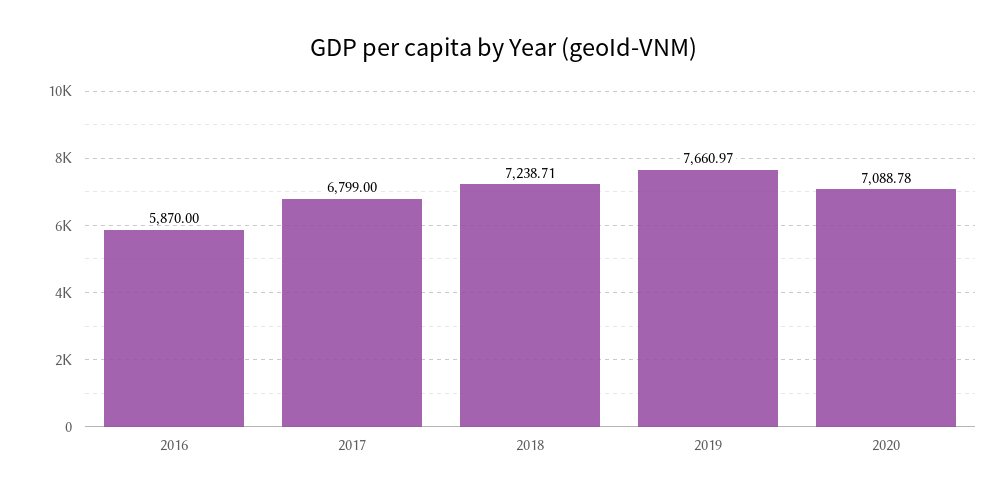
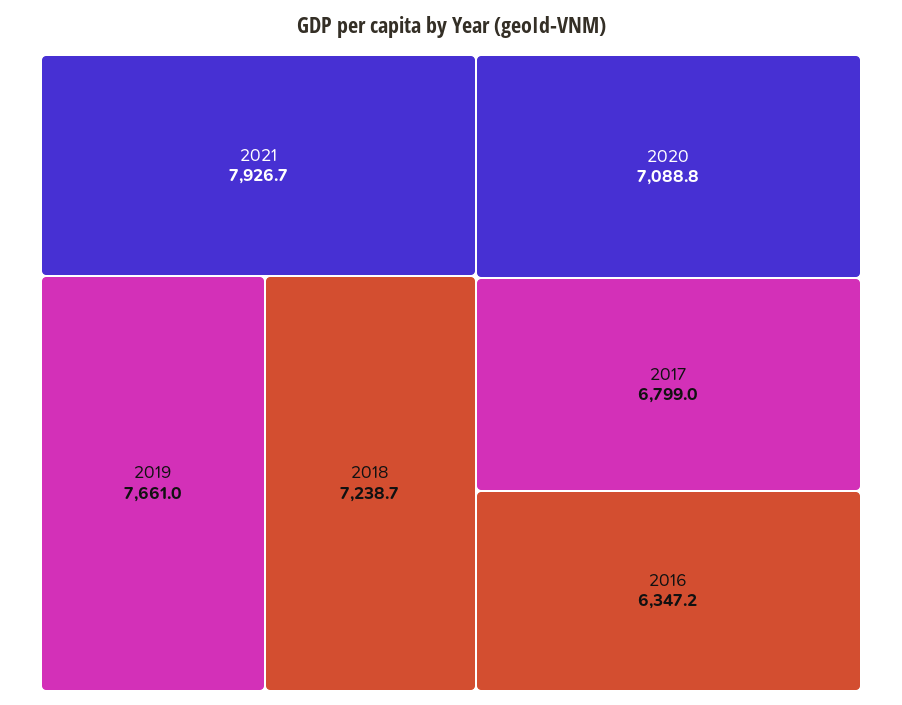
2016: 5870 -> 6347.2
2021: none -> 7926.7

